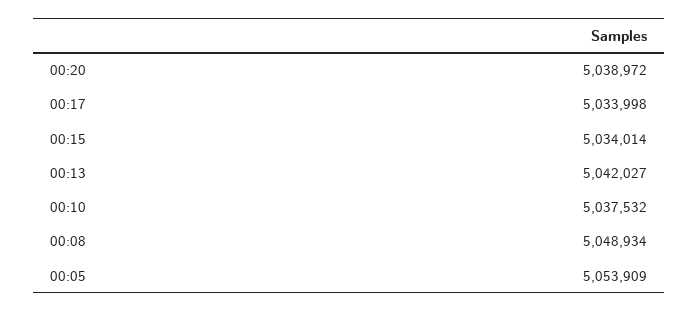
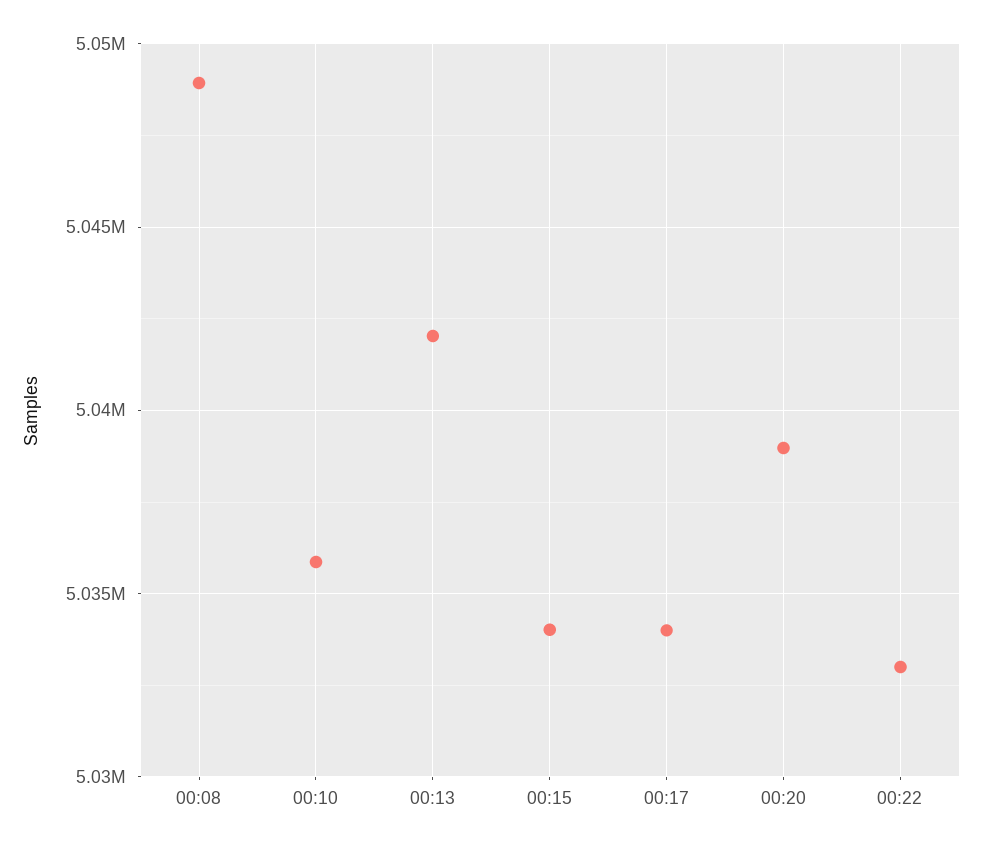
00:10: 5037532 -> 5036000
00:05: 5053909 -> none
00:22: none -> 5033000

